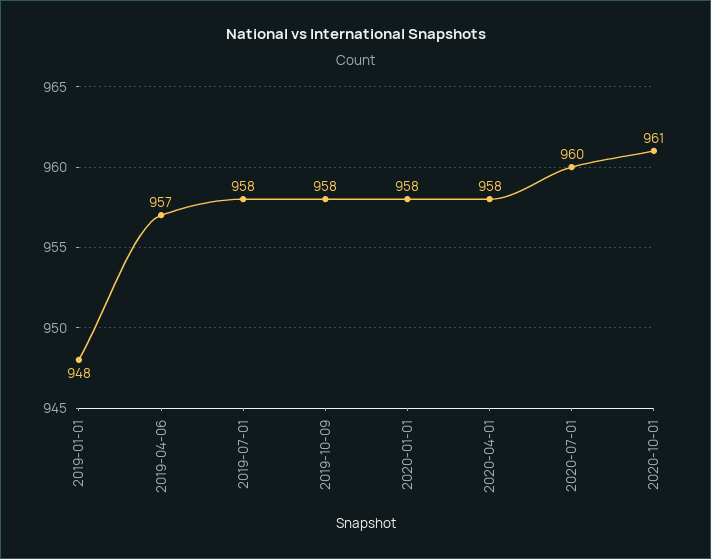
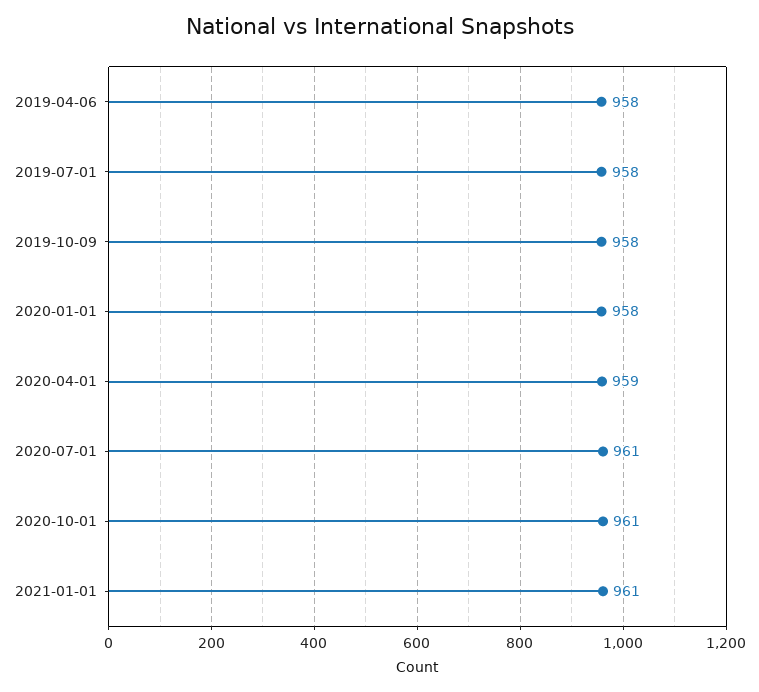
2019-01-01: 948 -> none
2019-04-06: 957 -> 958
2020-04-01: 958 -> 959
2020-07-01: 960 -> 961
2021-01-01: none -> 961

